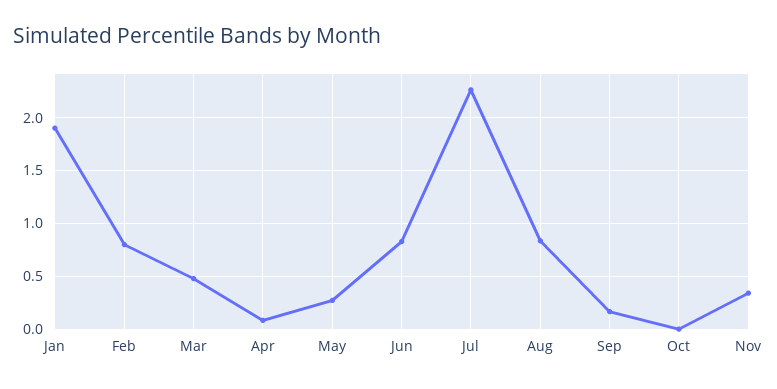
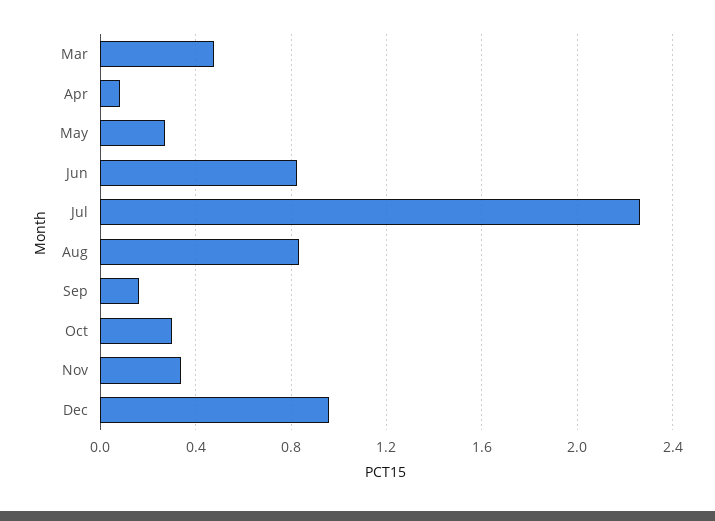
Jan: 1.9 -> none
Feb: 0.8 -> none
Oct: 0 -> 0.3
Dec: none -> 0.95

